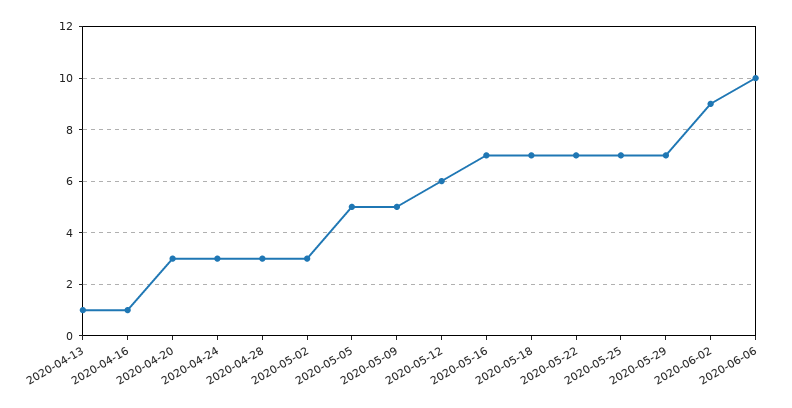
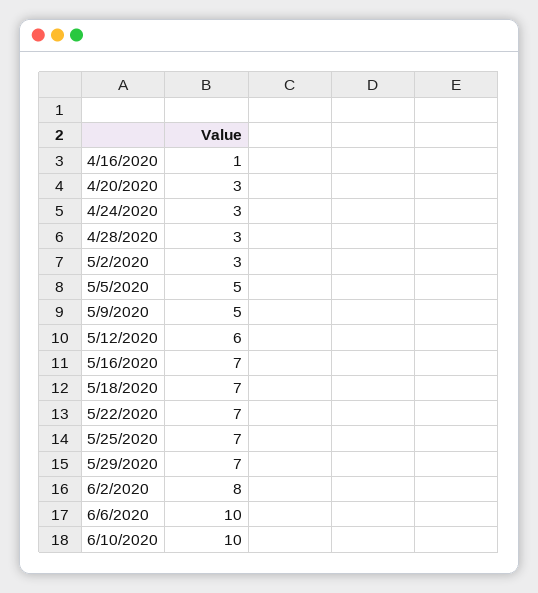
2020-04-13: 1 -> none
2020-06-02: 9 -> 8
6/10/2020: none -> 10

